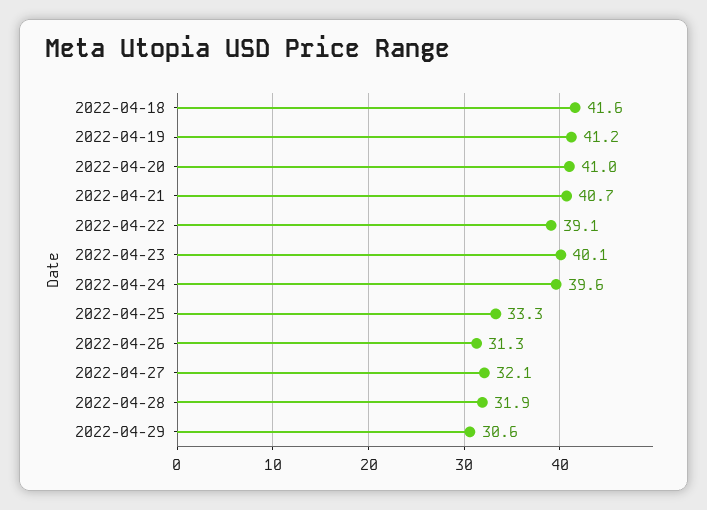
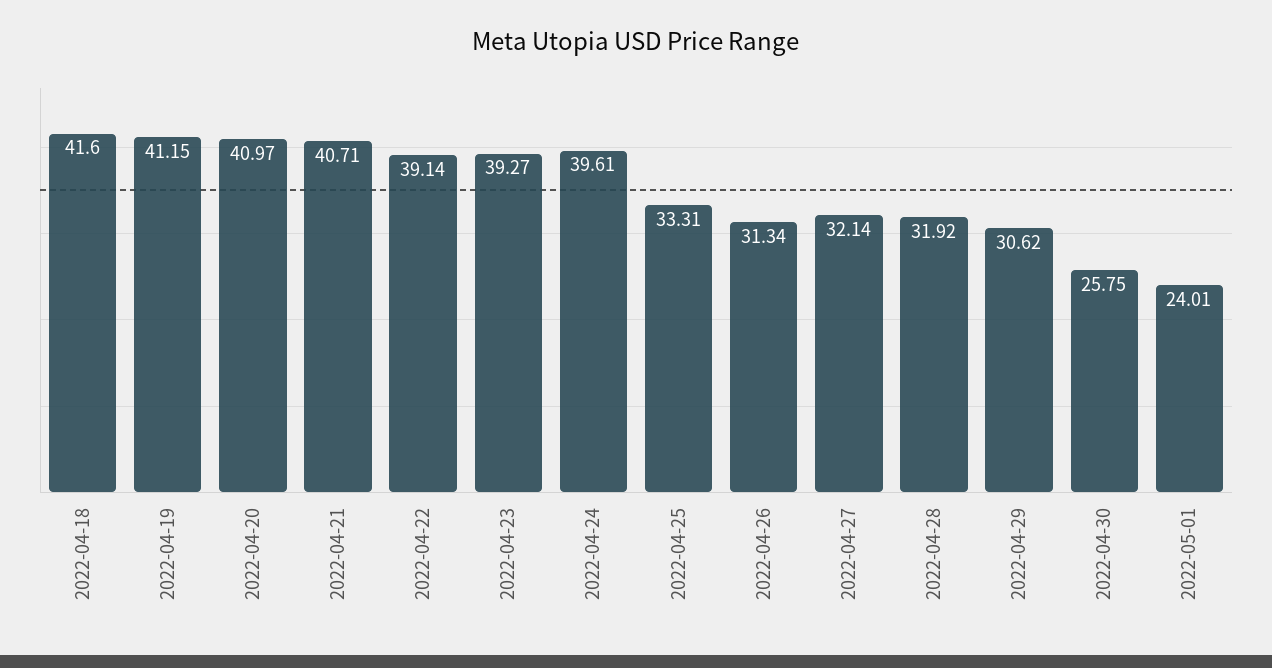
2022-04-23: 40.1 -> 39.27
2022-04-30: none -> 25.75
2022-05-01: none -> 24.01

